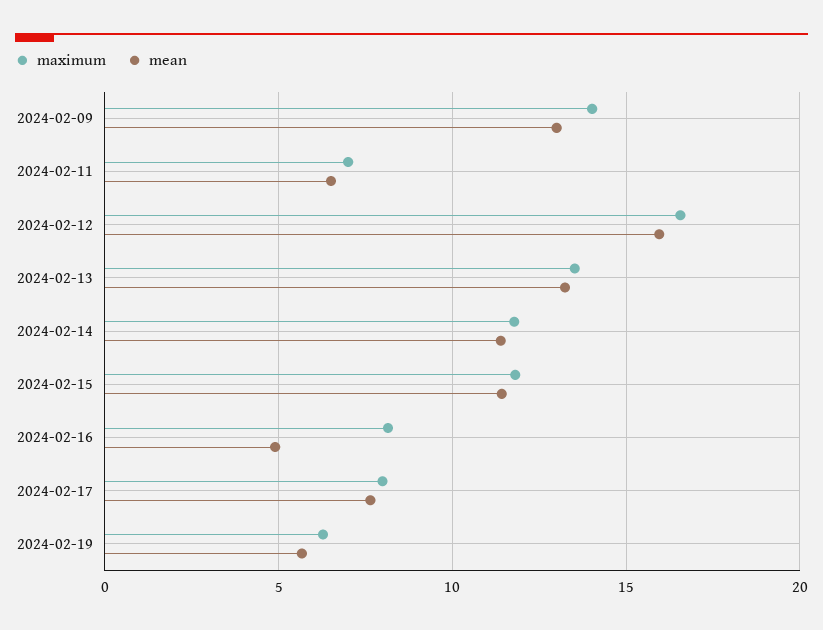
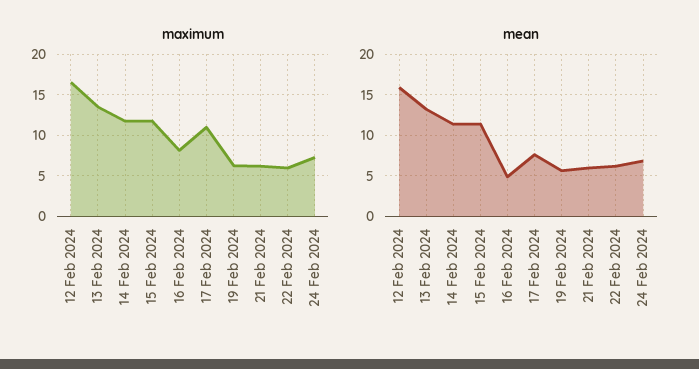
maximum, 2024-02-09: 14 -> none
mean, 2024-02-09: 13 -> none
maximum, 2024-02-11: 7 -> none
mean, 2024-02-11: 6.5 -> none
maximum, 2024-02-17: 8 -> 11
maximum, 21 Feb 2024: none -> 6
maximum, 22 Feb 2024: none -> 6
maximum, 24 Feb 2024: none -> 7
mean, 21 Feb 2024: none -> 6
mean, 22 Feb 2024: none -> 6
mean, 24 Feb 2024: none -> 7

